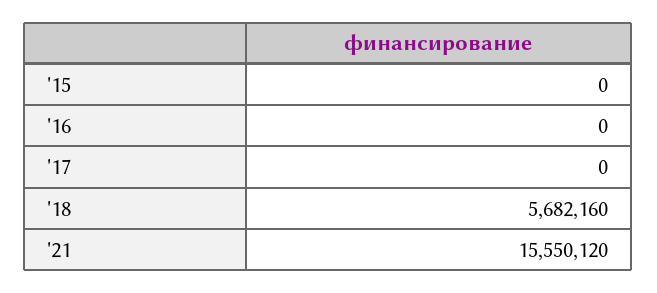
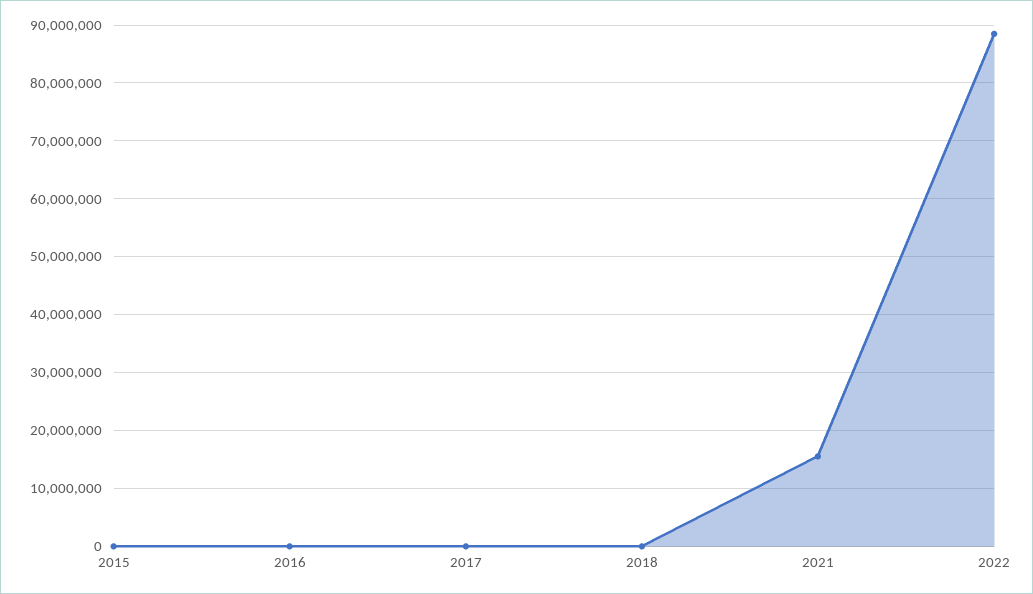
'18: 5682160 -> 0
2022: none -> 88000000

